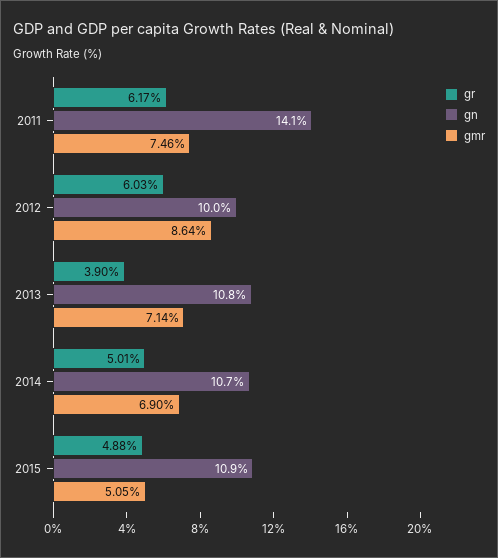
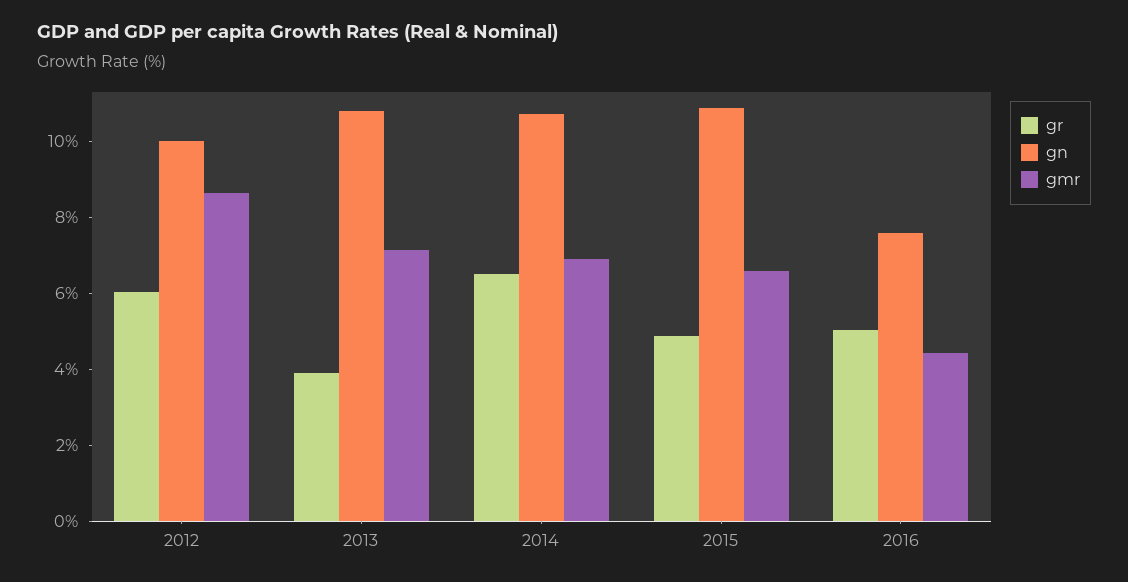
gr, 2011: 6.17 -> none
gn, 2011: 14.1 -> none
gmr, 2011: 7.46 -> none
gr, 2014: 5.01 -> 6.5
gmr, 2015: 5.05 -> 6.5
gr, 2016: none -> 5
gn, 2016: none -> 7.5
gmr, 2016: none -> 4.5

